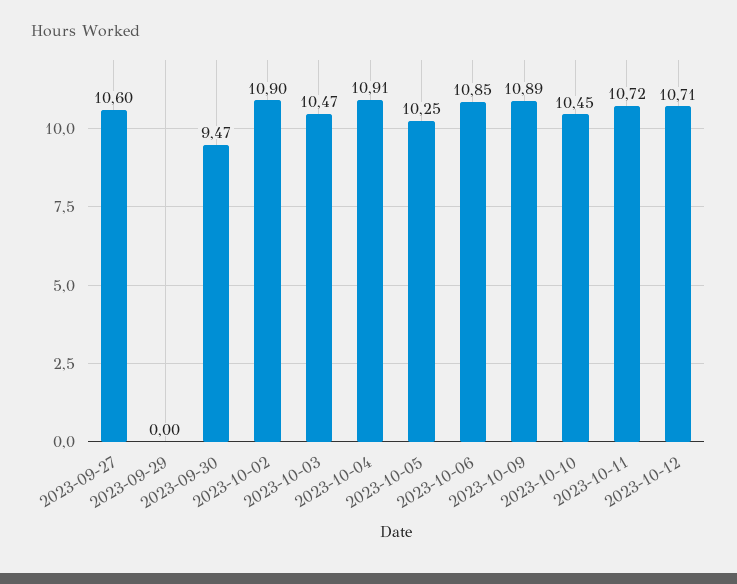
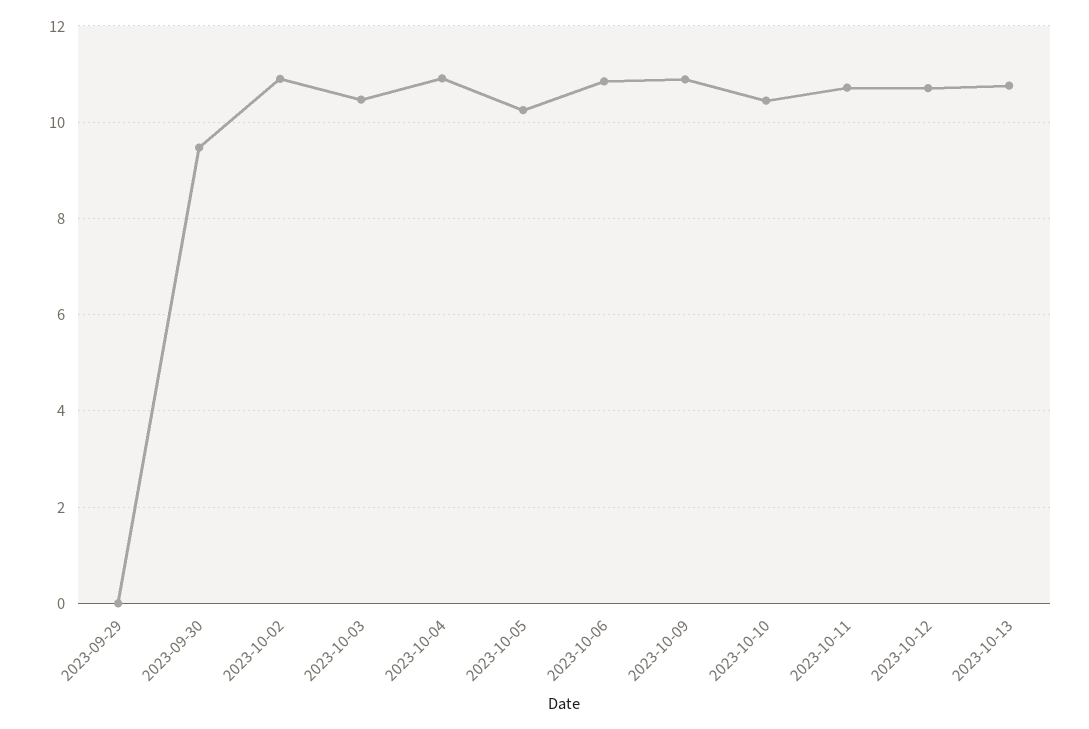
2023-09-27: 10.6 -> none
2023-10-13: none -> 10.8

